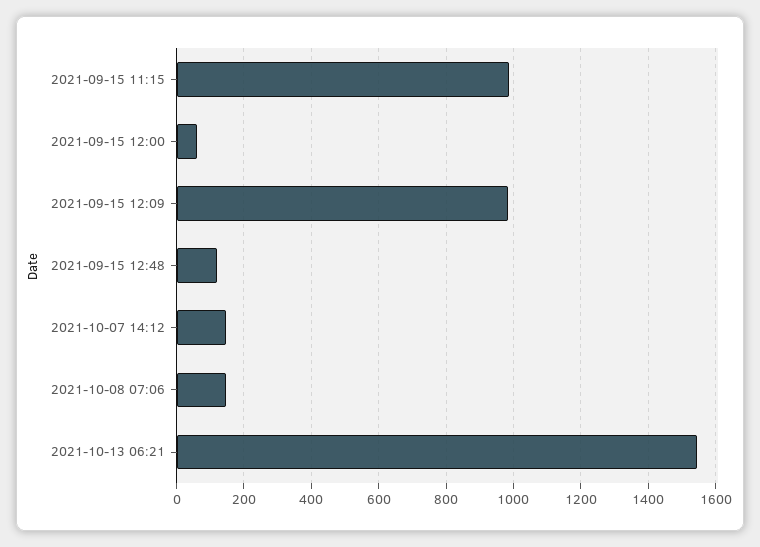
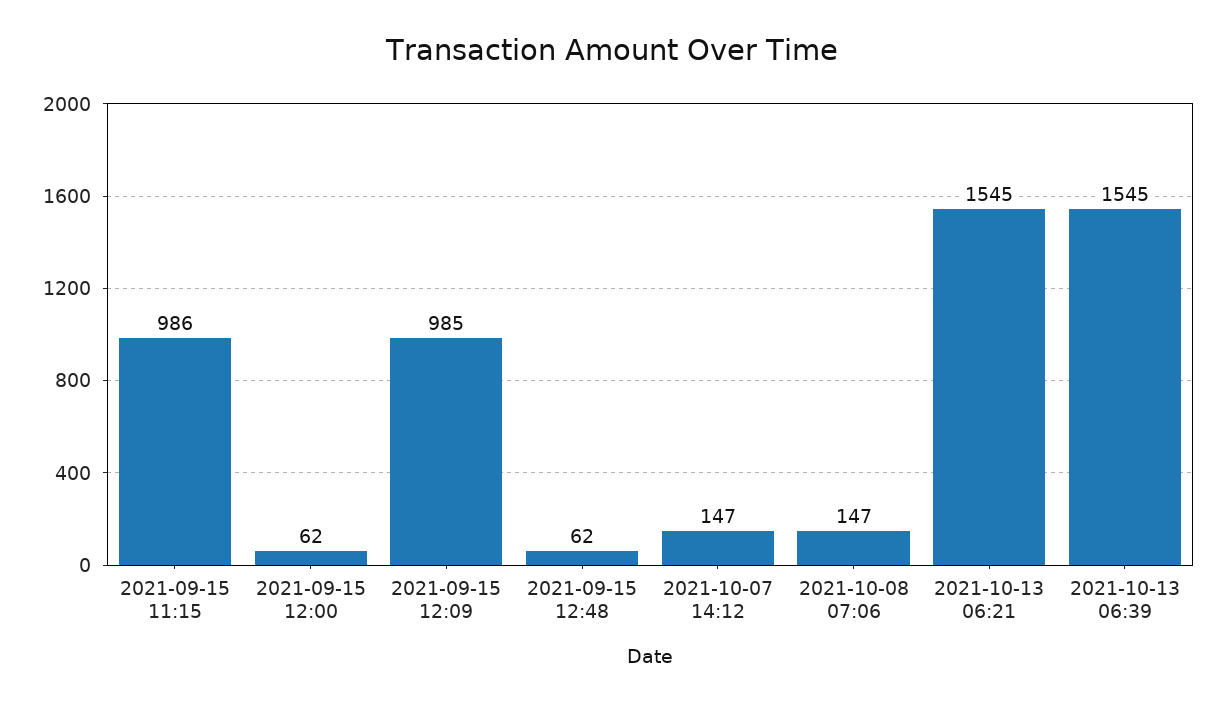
2021-09-15 12:48: 120 -> 62
2021-10-13 06:39: none -> 1545

